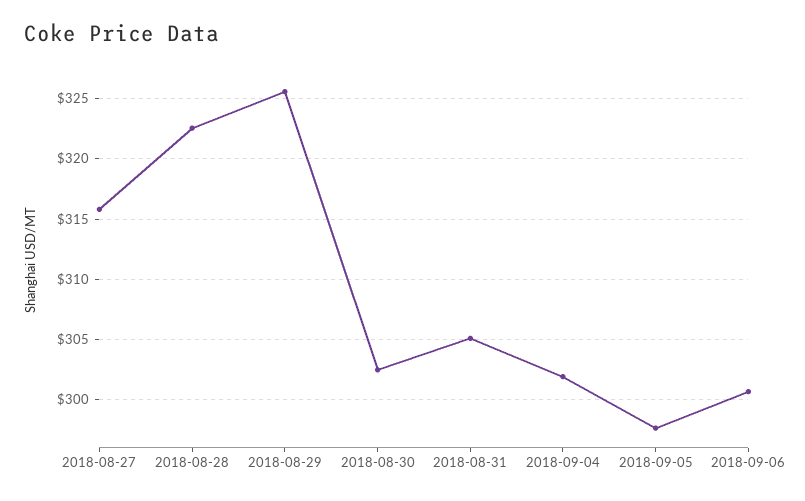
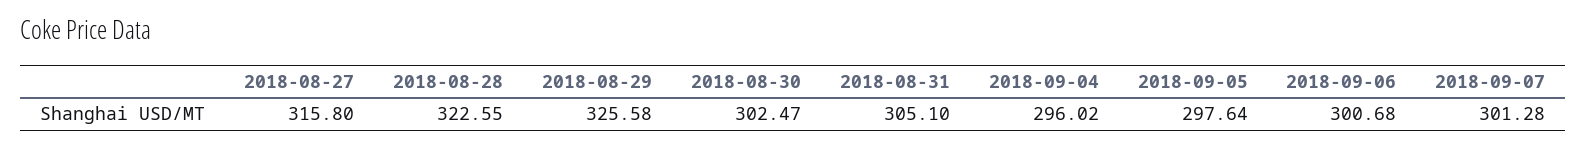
2018-09-04: 302 -> 296.02
2018-09-07: none -> 301.28

